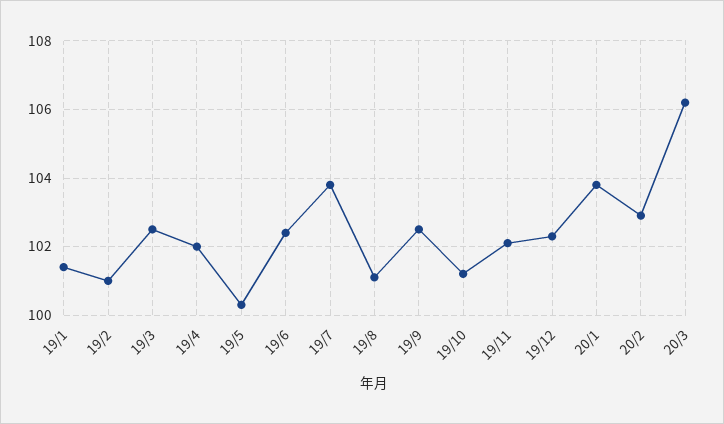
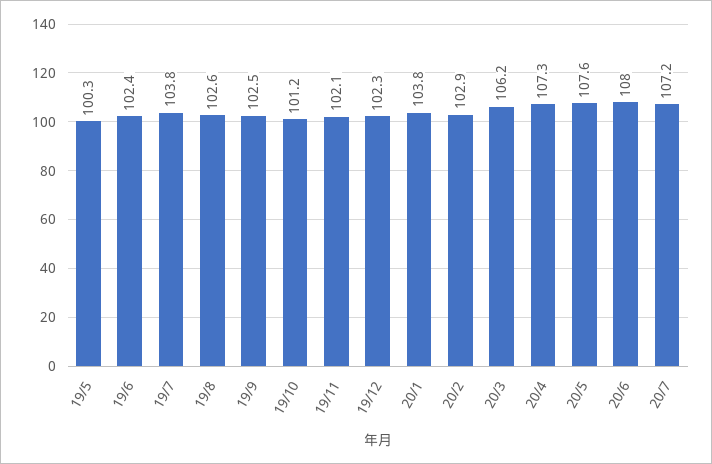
19/1: 101.5 -> none
19/2: 101 -> none
19/3: 102.5 -> none
19/4: 102 -> none
19/8: 101 -> 102.6
20/4: none -> 107.3
20/5: none -> 107.6
20/6: none -> 108
20/7: none -> 107.2

